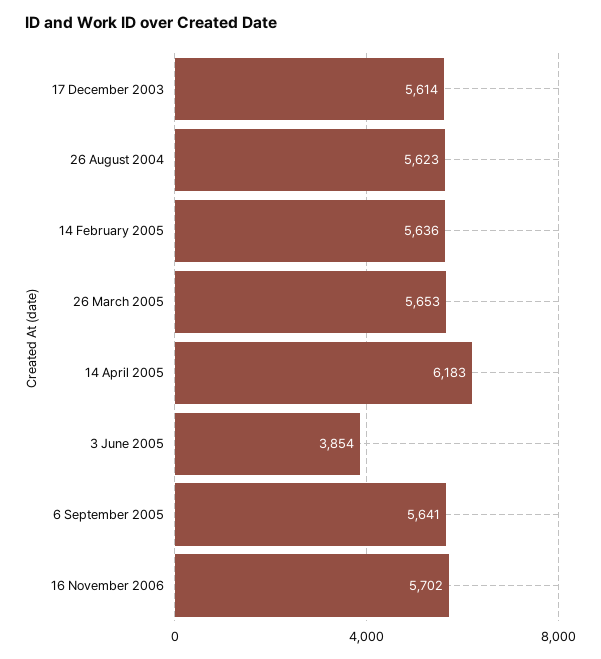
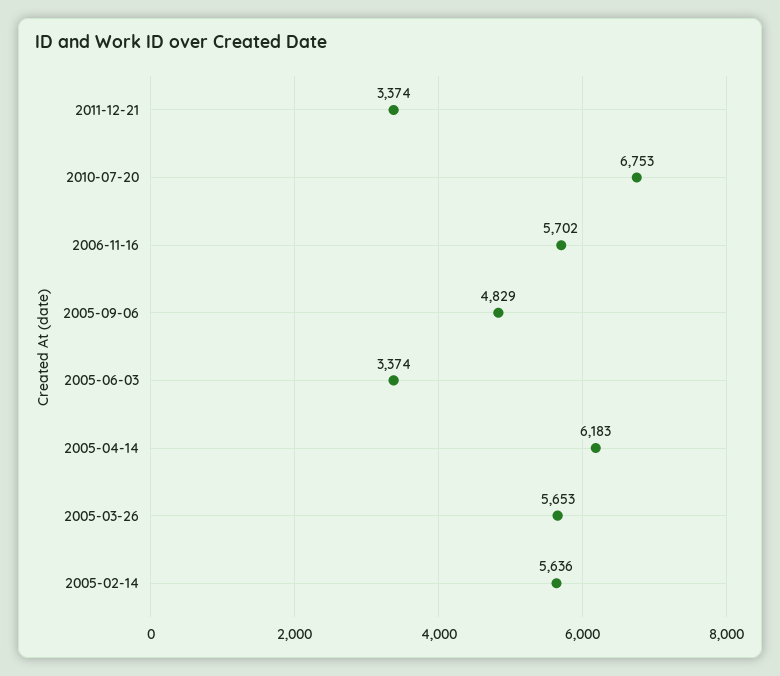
17 December 2003: 5614 -> none
26 August 2004: 5623 -> none
3 June 2005: 3854 -> 3374
6 September 2005: 5641 -> 4829
2011-12-21: none -> 3374
2010-07-20: none -> 6753

